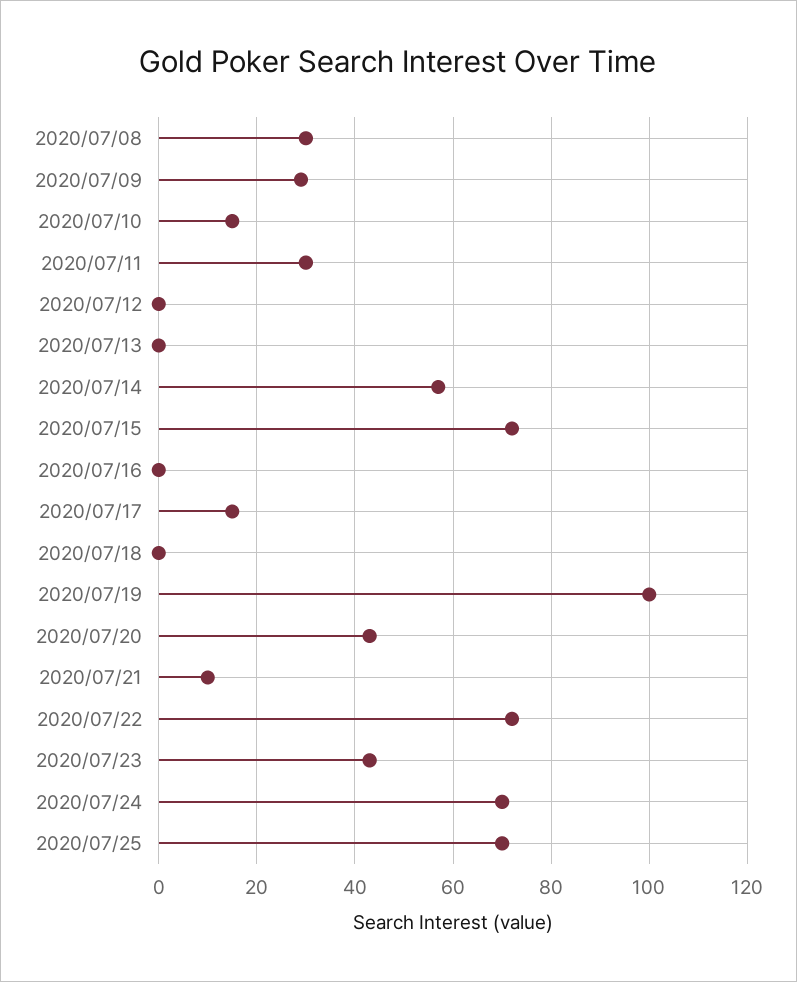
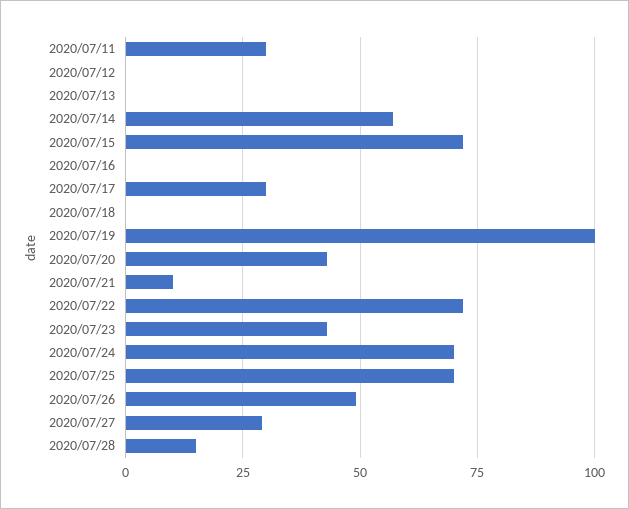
2020/07/08: 30 -> none
2020/07/09: 30 -> none
2020/07/10: 15 -> none
2020/07/17: 15 -> 30
2020/07/26: none -> 50
2020/07/27: none -> 30
2020/07/28: none -> 15

